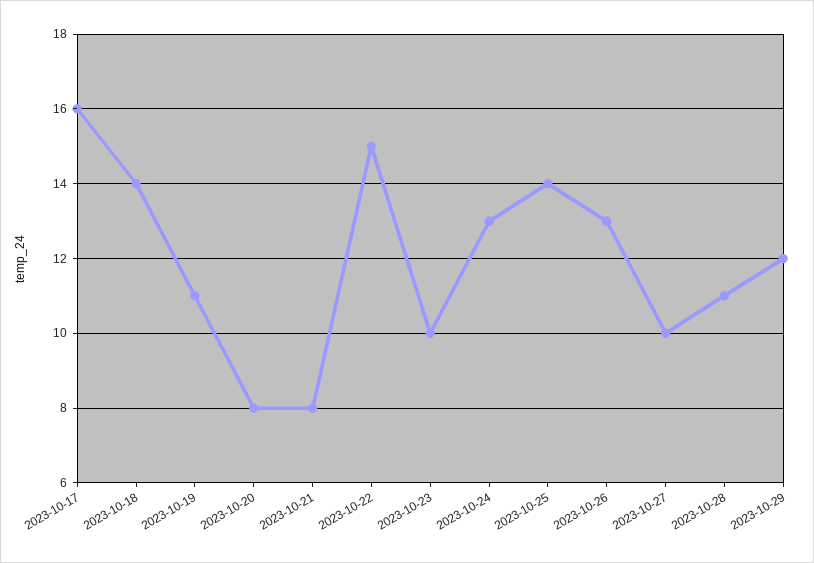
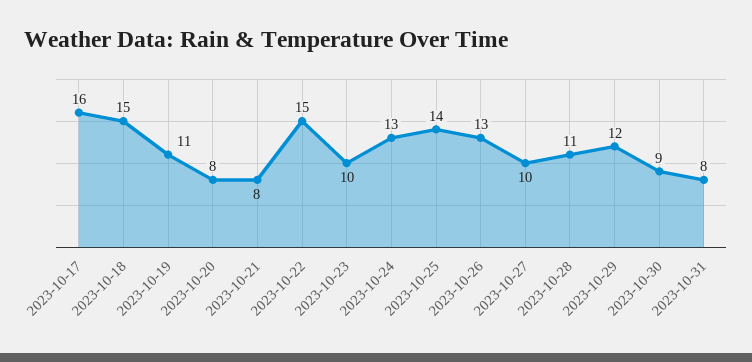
2023-10-18: 14 -> 15
2023-10-30: none -> 9
2023-10-31: none -> 8

